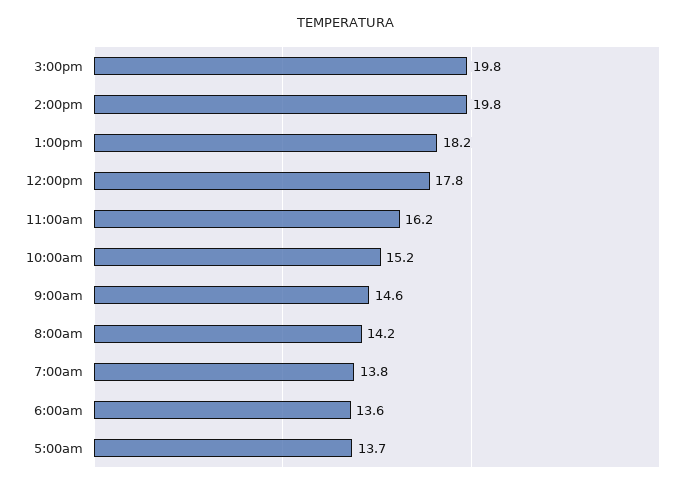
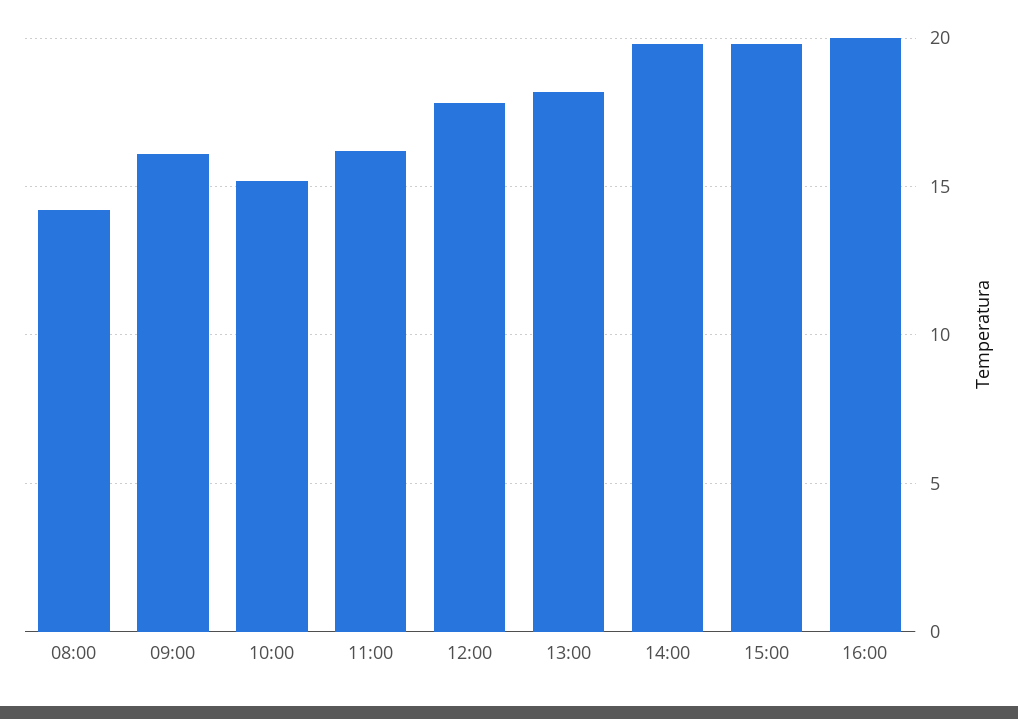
9:00am: 14.6 -> 16
7:00am: 13.8 -> none
6:00am: 13.6 -> none
5:00am: 13.7 -> none
16:00: none -> 20

